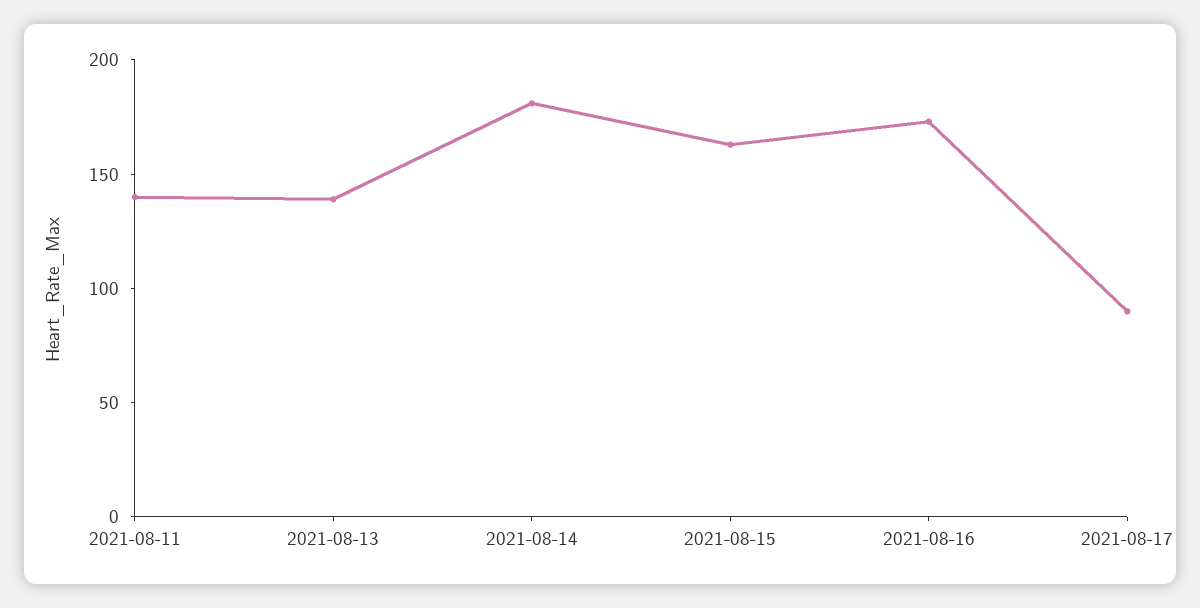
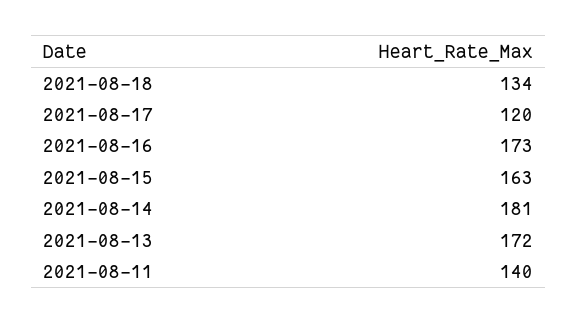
2021-08-13: 140 -> 172
2021-08-17: 90 -> 120
2021-08-18: none -> 134

